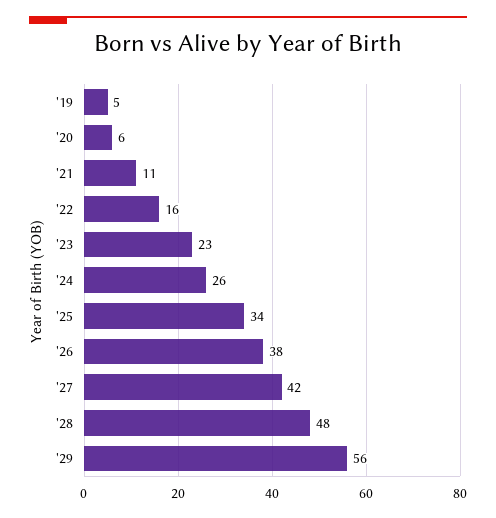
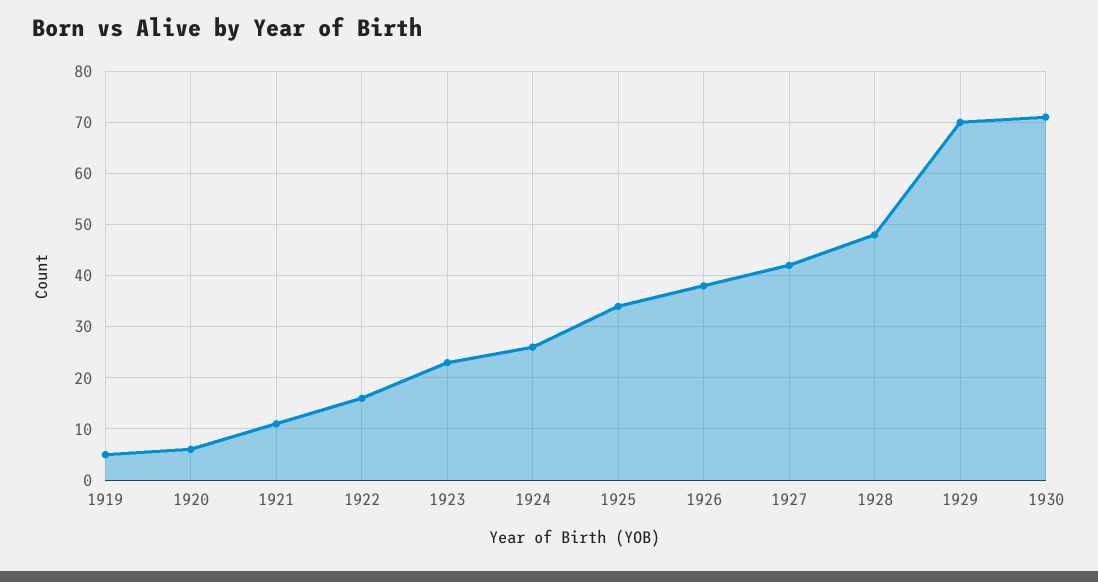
'29: 56 -> 70
1930: none -> 70

